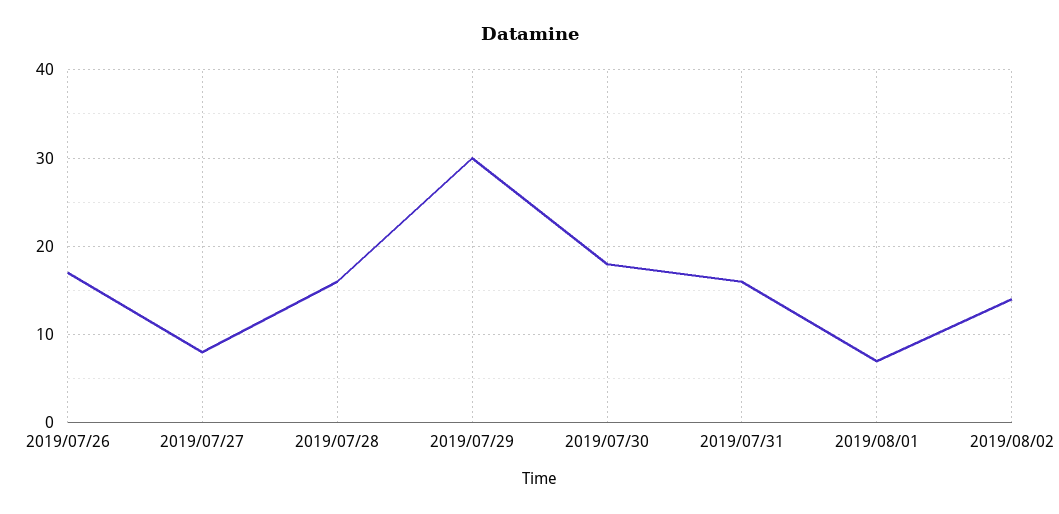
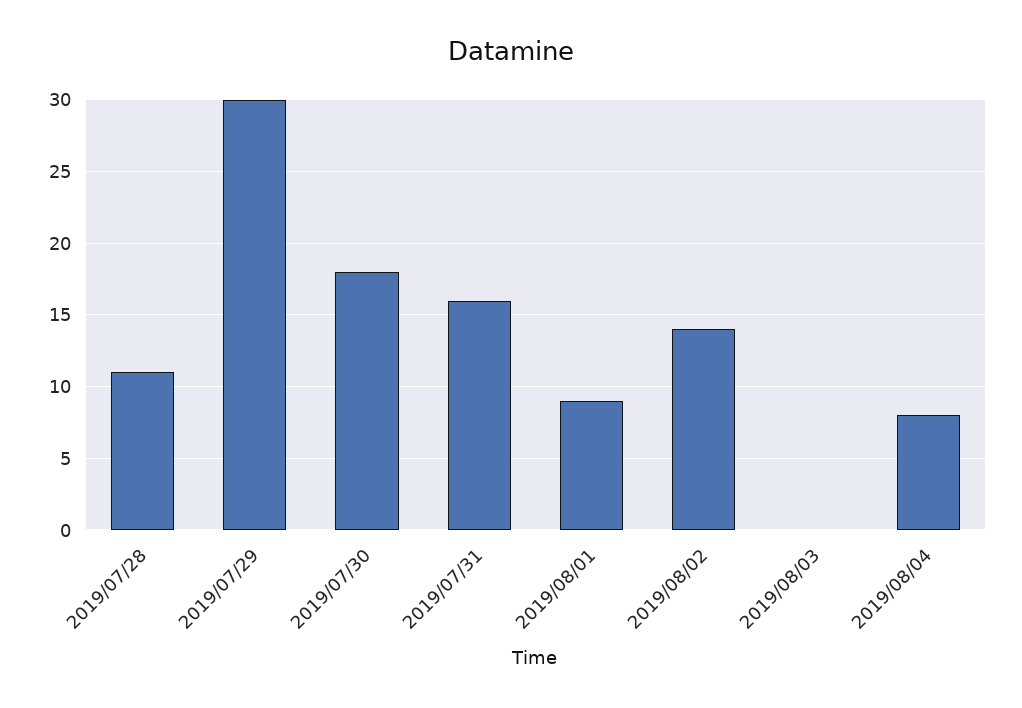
2019/07/26: 17 -> none
2019/07/27: 8 -> none
2019/07/28: 16 -> 11
2019/08/01: 7 -> 9
2019/08/03: none -> 0
2019/08/04: none -> 8

